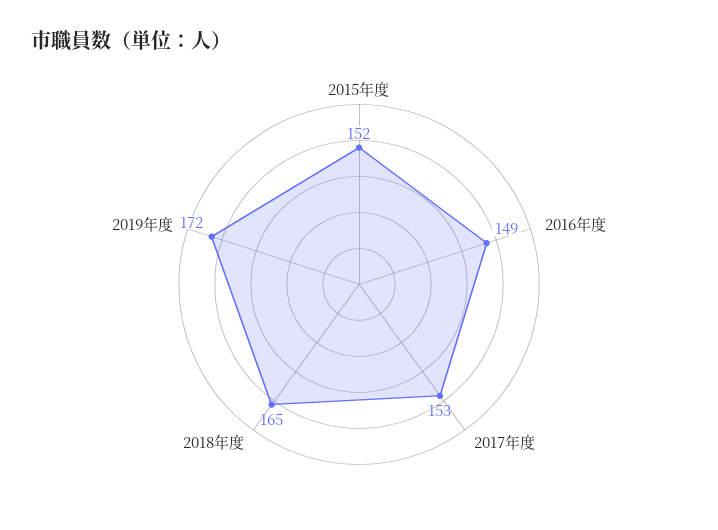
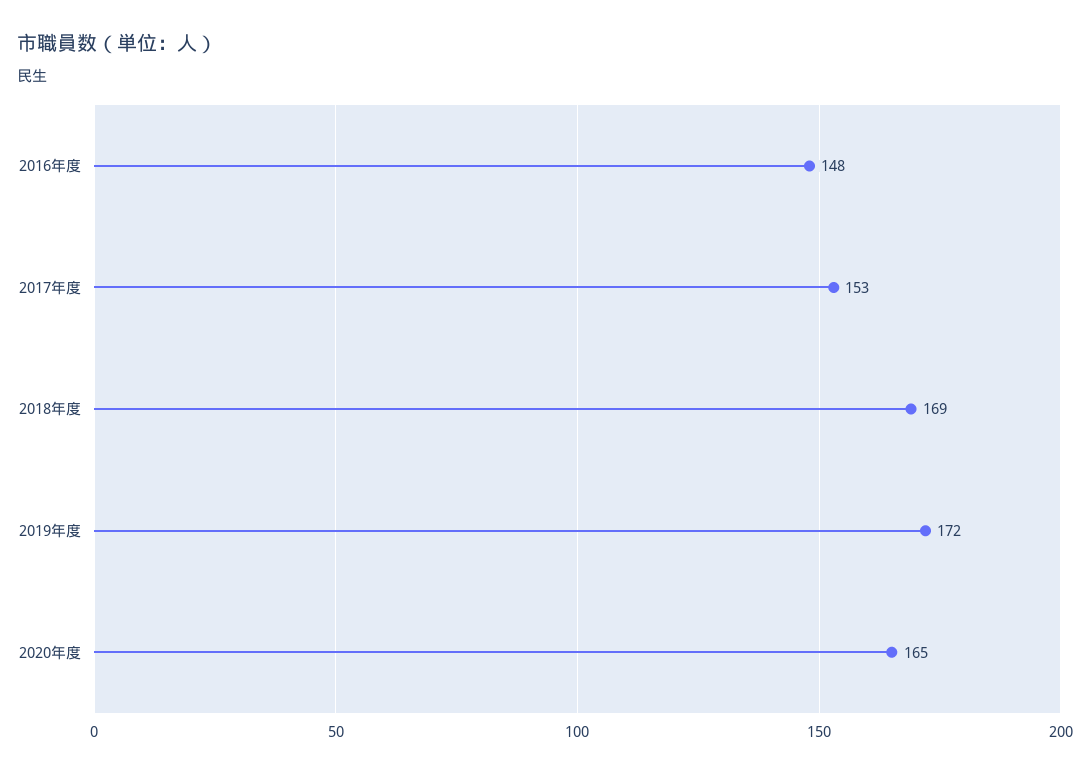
2015年度: 152 -> none
2016年度: 149 -> 148
2018年度: 165 -> 169
2020年度: none -> 165

